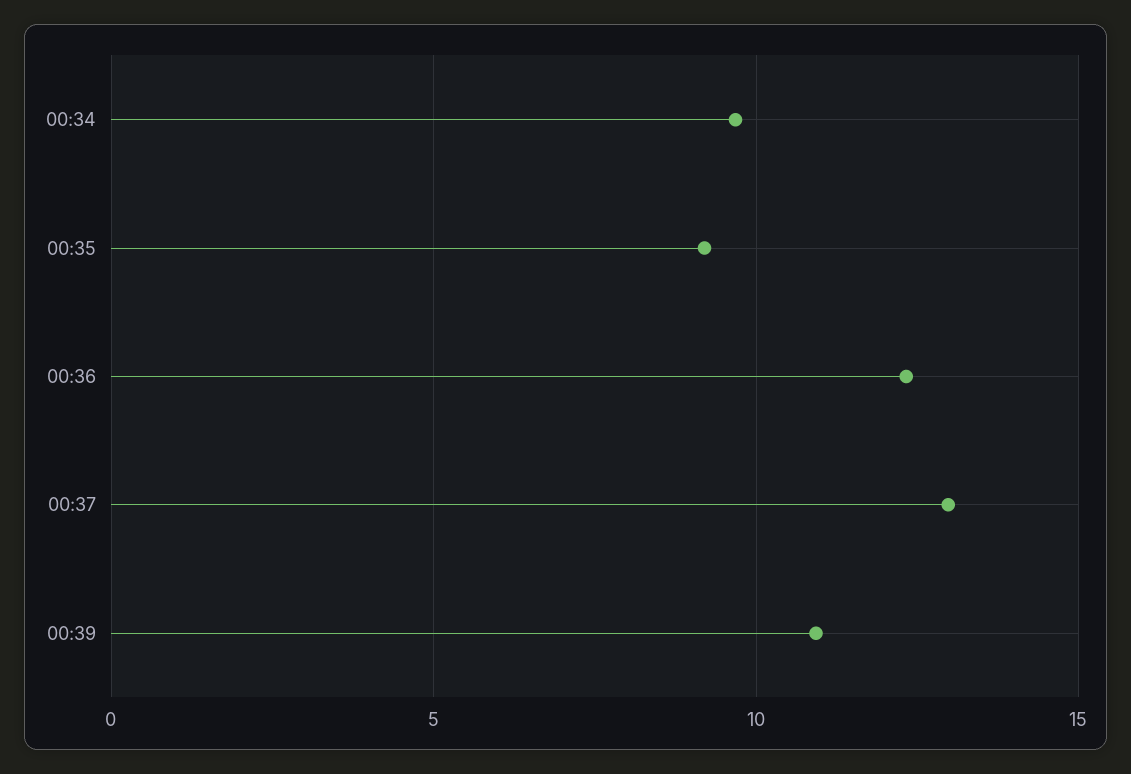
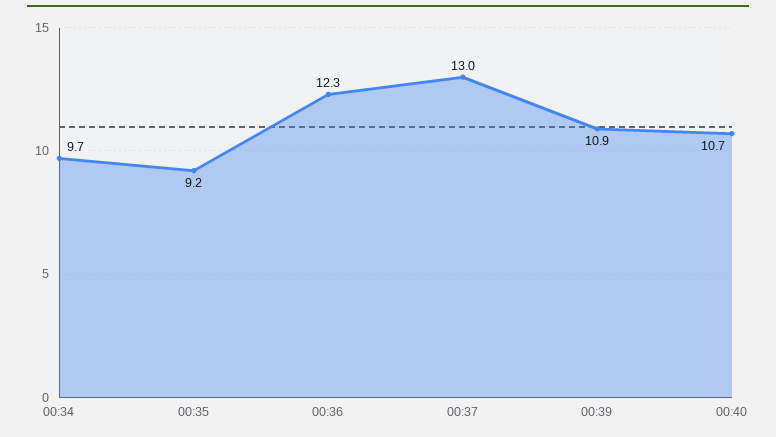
00:40: none -> 10.7

